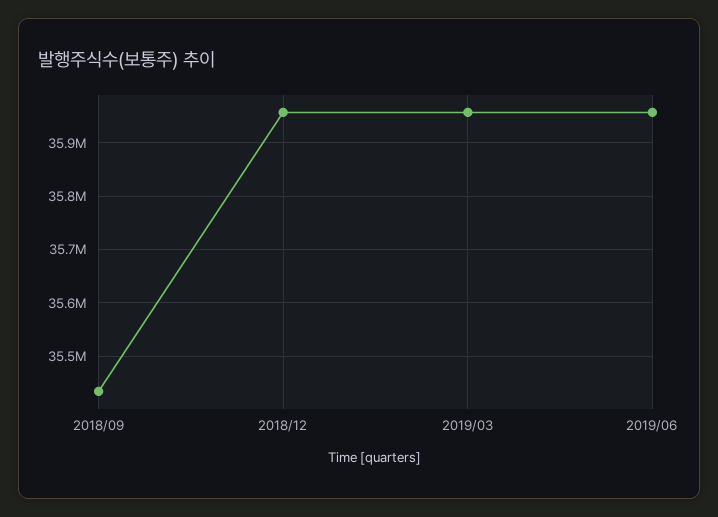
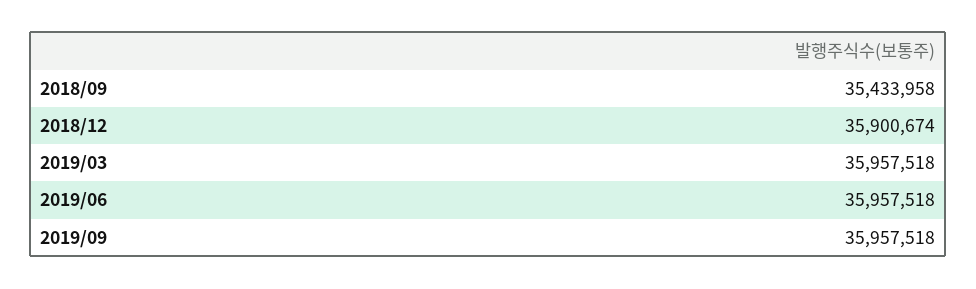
2018/12: 35960000 -> 35900674
2019/09: none -> 35957518

